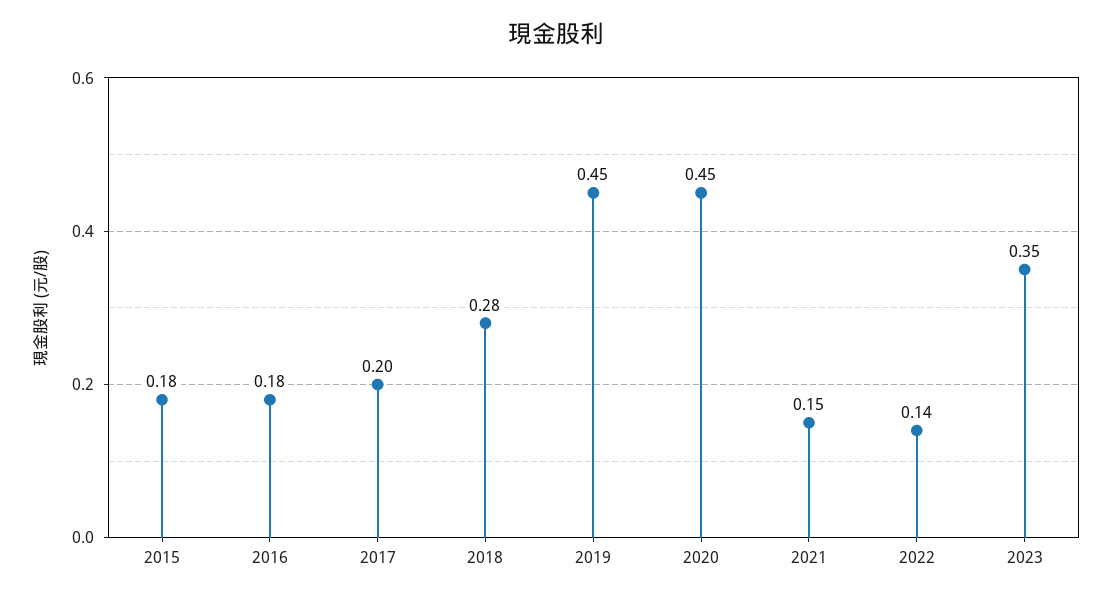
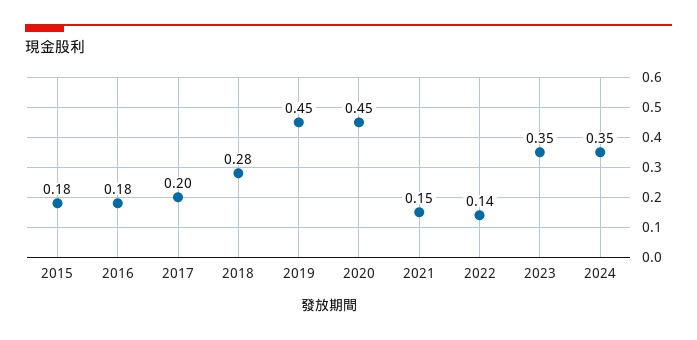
2024: none -> 0.35

